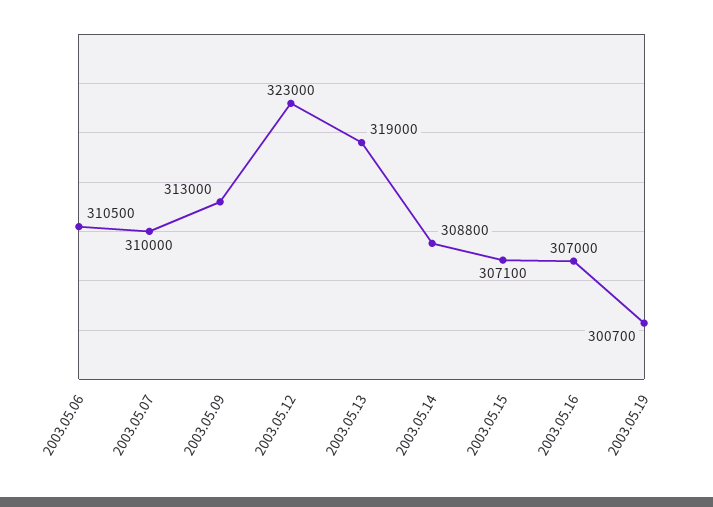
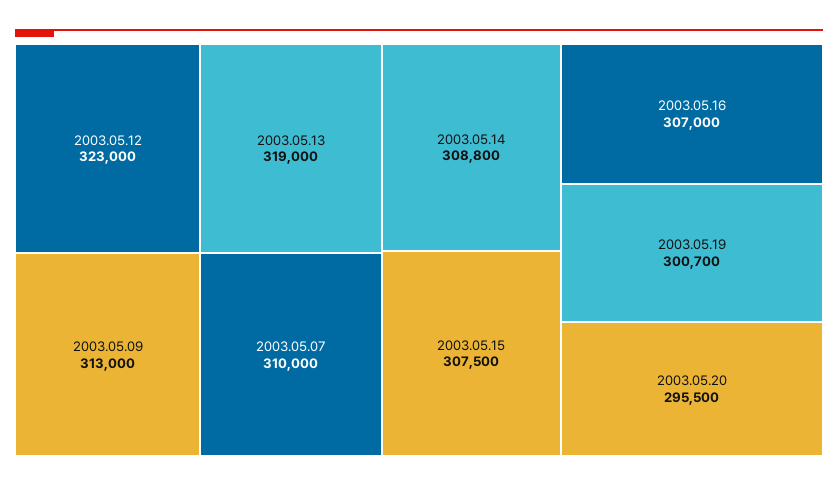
2003.05.06: 310500 -> none
2003.05.15: 307100 -> 307500
2003.05.20: none -> 295500

